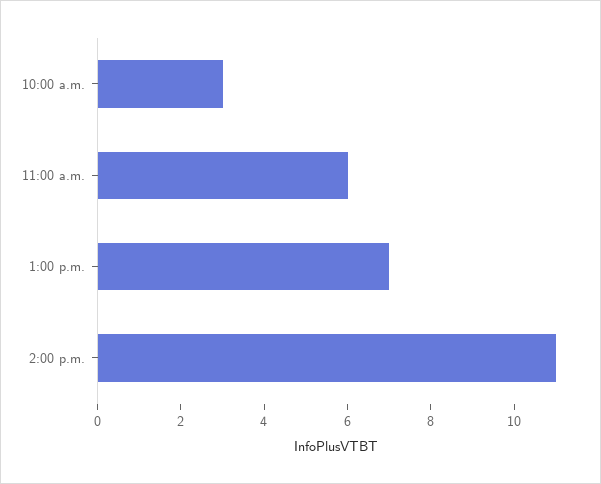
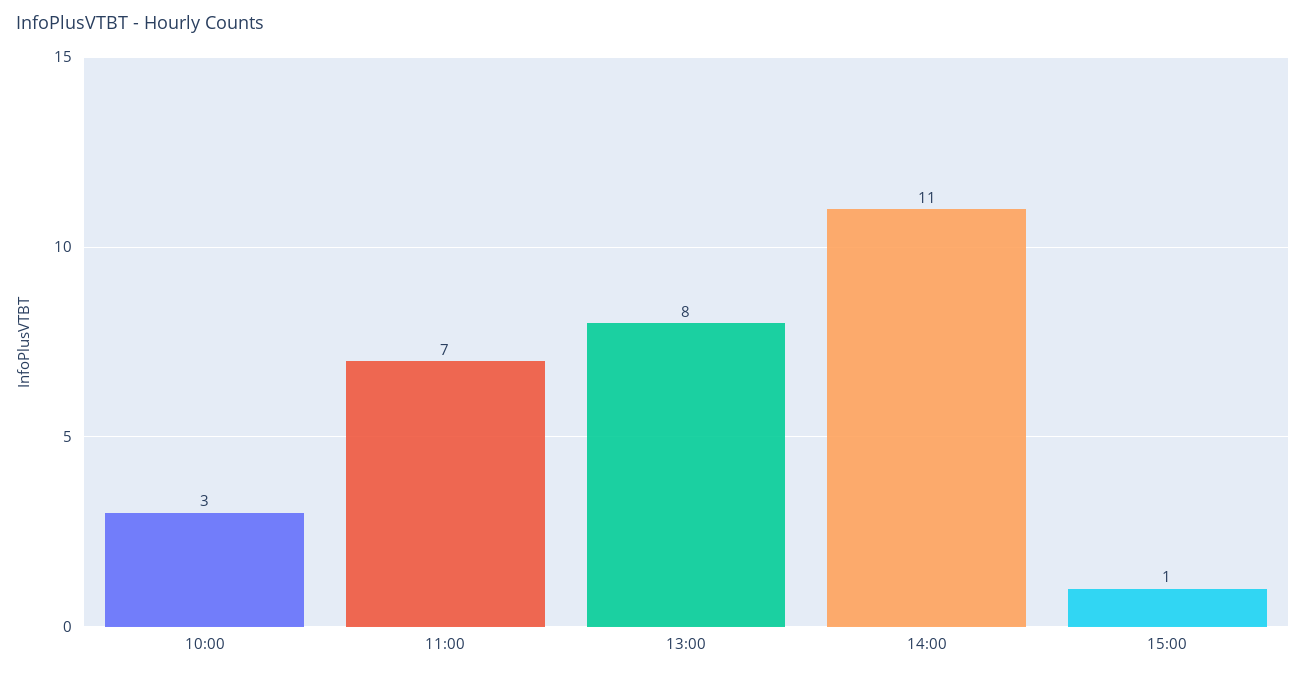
11:00 a.m.: 6 -> 7
1:00 p.m.: 7 -> 8
15:00: none -> 1

